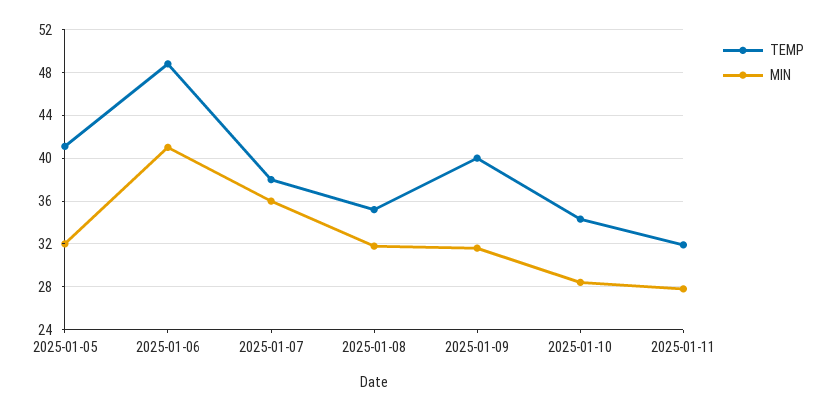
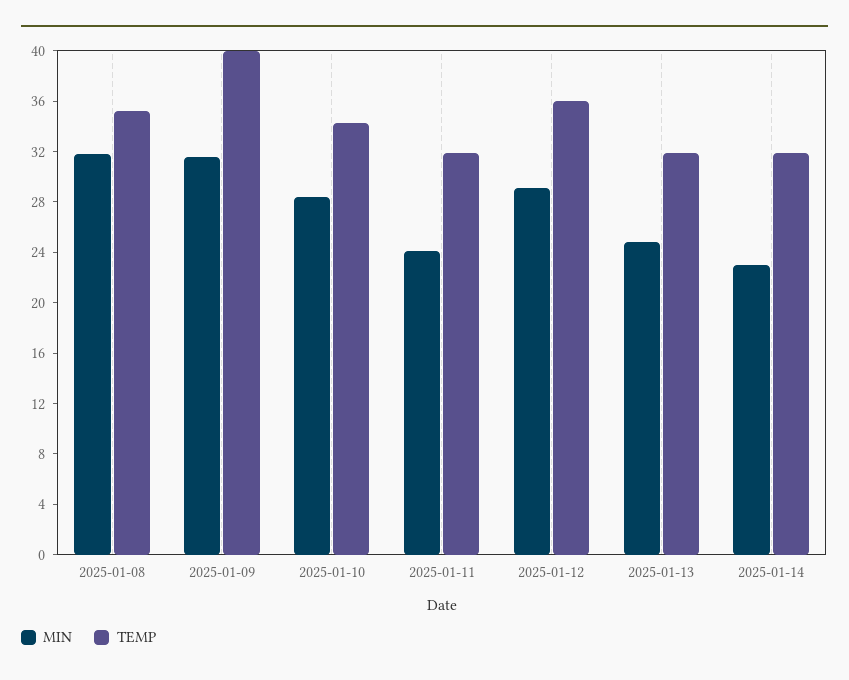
TEMP, 2025-01-05: 41 -> none
MIN, 2025-01-05: 32 -> none
TEMP, 2025-01-06: 49 -> none
MIN, 2025-01-06: 41 -> none
TEMP, 2025-01-07: 38 -> none
MIN, 2025-01-07: 36 -> none
MIN, 2025-01-11: 28 -> 24
MIN, 2025-01-12: none -> 29
TEMP, 2025-01-12: none -> 36
MIN, 2025-01-13: none -> 25
TEMP, 2025-01-13: none -> 32
MIN, 2025-01-14: none -> 23
TEMP, 2025-01-14: none -> 32

